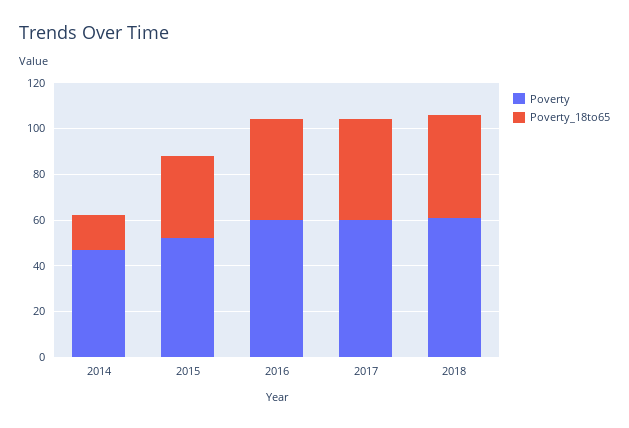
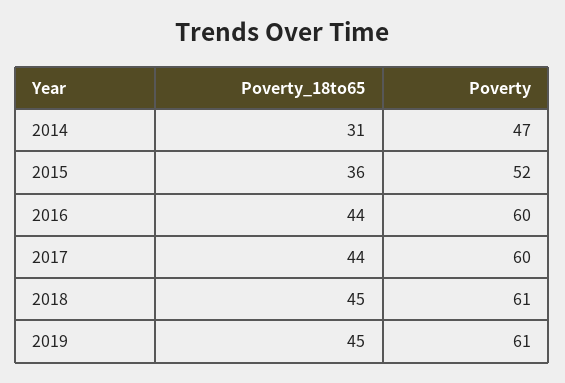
Poverty_18to65, 2014: 15 -> 31
Poverty_18to65, 2019: none -> 45
Poverty, 2019: none -> 61

